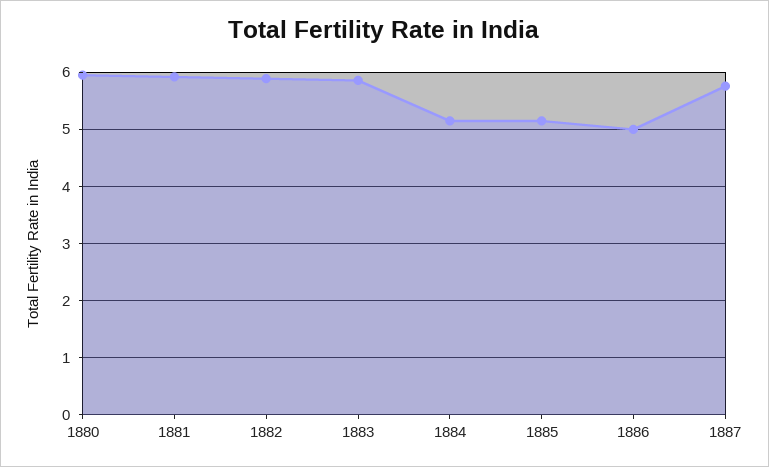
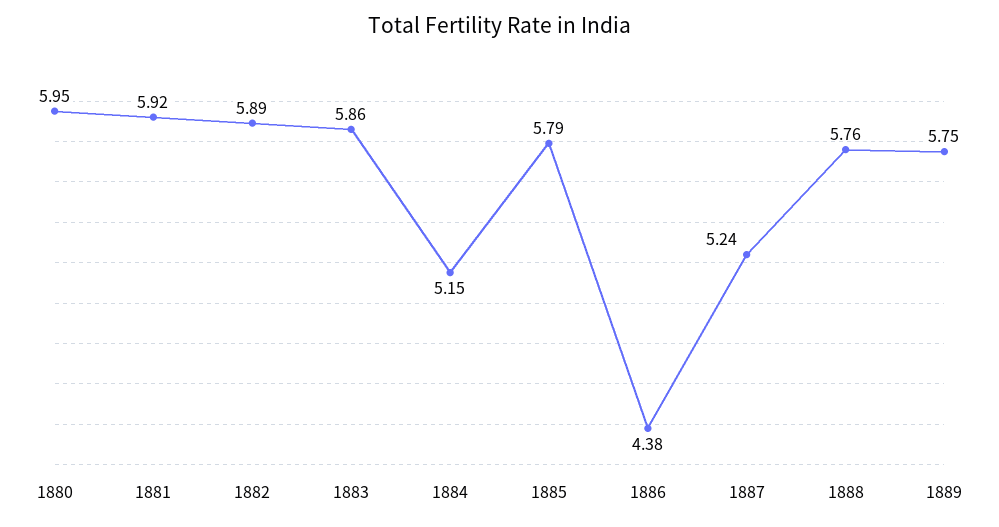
1885: 5.2 -> 5.79
1886: 5 -> 4.38
1887: 5.8 -> 5.24
1888: none -> 5.76
1889: none -> 5.75

